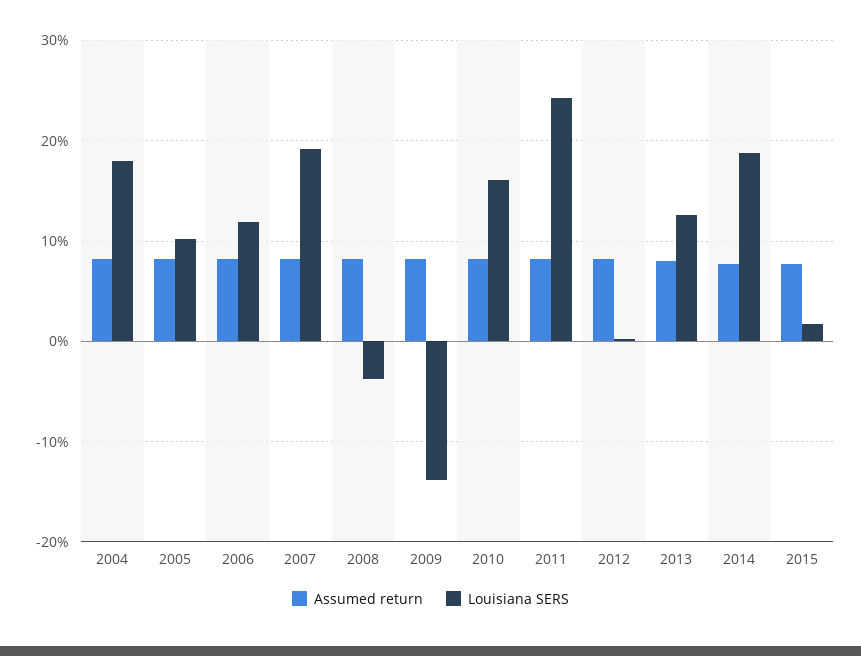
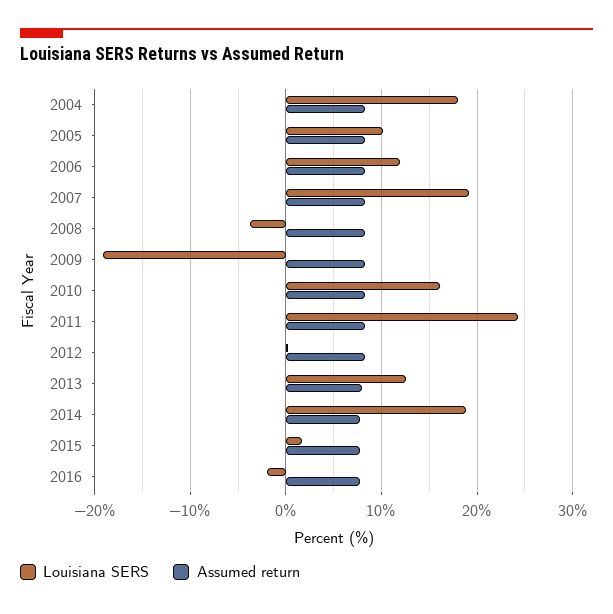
Louisiana SERS, 2009: -14 -> -19
Louisiana SERS, 2016: none -> -2
Assumed return, 2016: none -> 8

